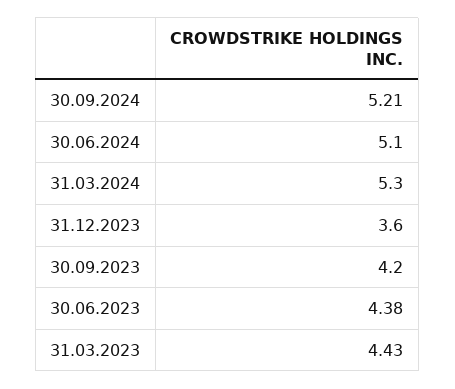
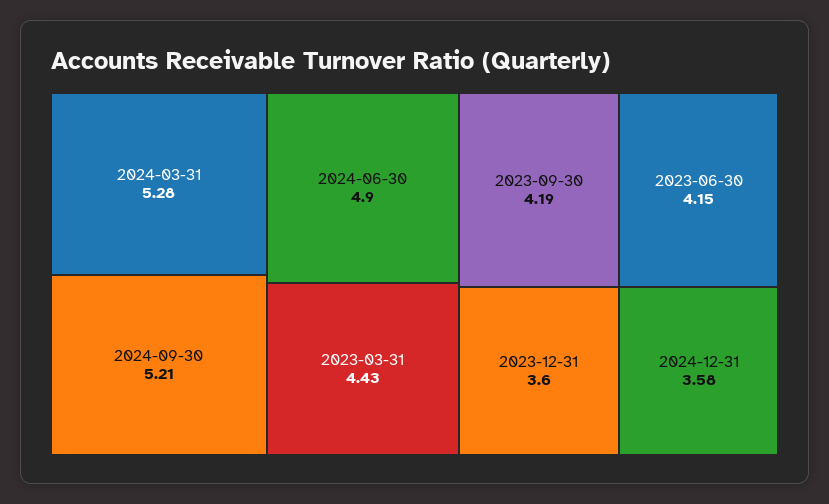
30.06.2024: 5.1 -> 4.9
31.03.2024: 5.3 -> 5.28
30.09.2023: 4.2 -> 4.19
30.06.2023: 4.38 -> 4.15
2024-12-31: none -> 3.58

